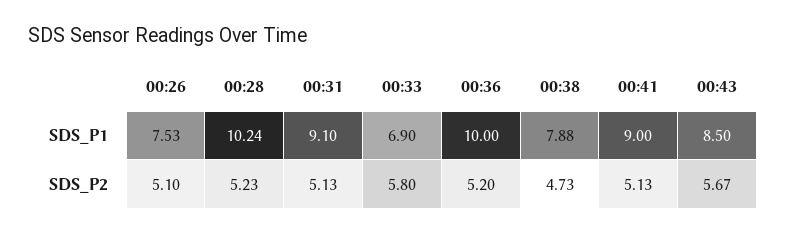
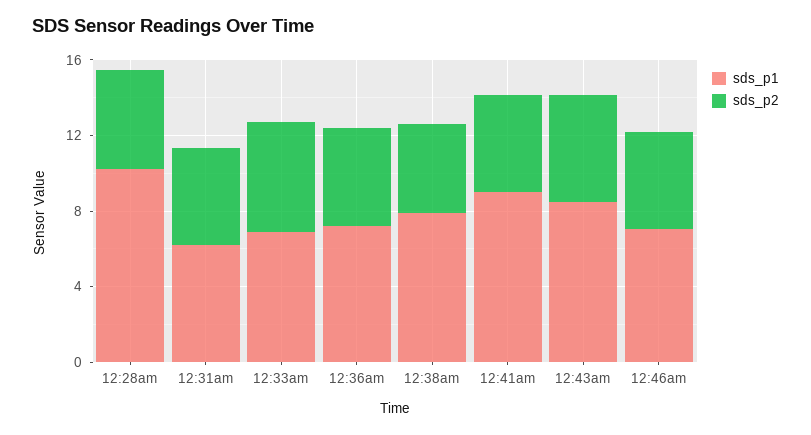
SDS_P1, 00:26: 7.53 -> none
SDS_P1, 00:31: 9.1 -> 6
SDS_P1, 00:36: 10 -> 7
SDS_P2, 00:26: 5.1 -> none
SDS_P1, 12:46am: none -> 7
SDS_P2, 12:46am: none -> 5

